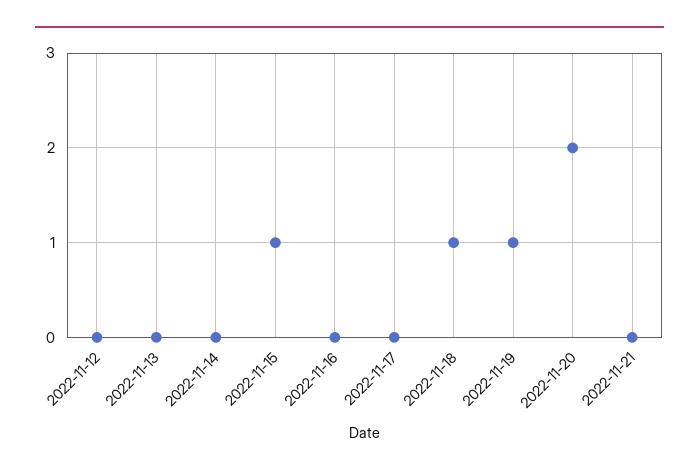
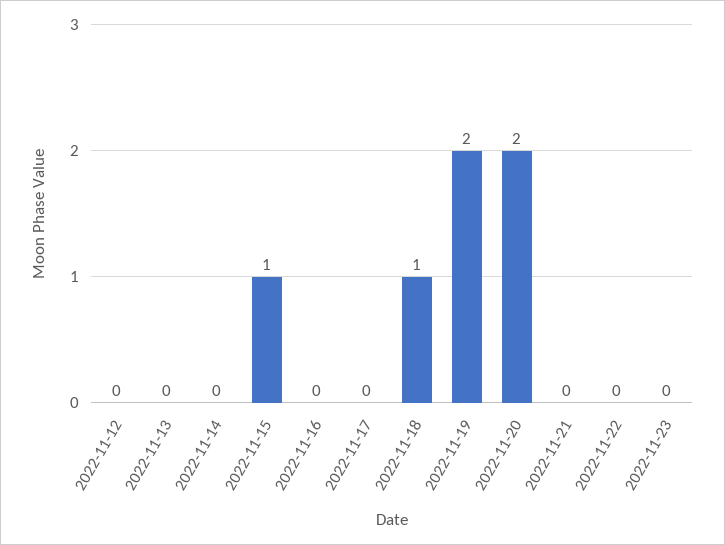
2022-11-19: 1 -> 2
2022-11-22: none -> 0
2022-11-23: none -> 0

